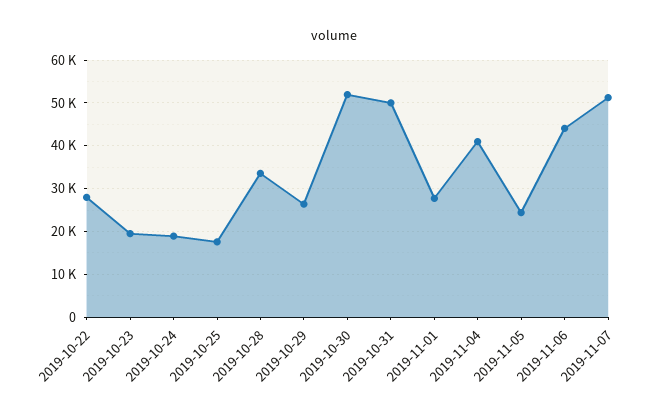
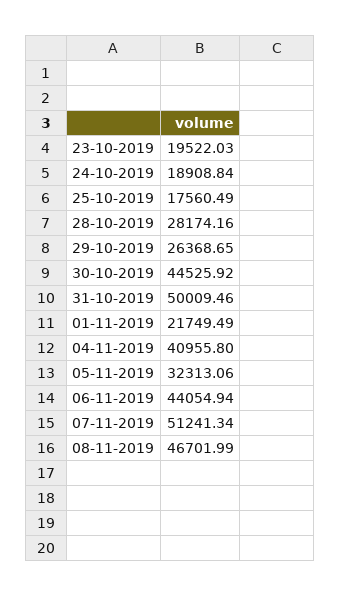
2019-10-22: 28000 -> none
2019-10-28: 34000 -> 28174.16
2019-10-30: 52000 -> 44525.92
2019-11-01: 28000 -> 21749.49
2019-11-05: 24000 -> 32313.06
08-11-2019: none -> 46701.99

